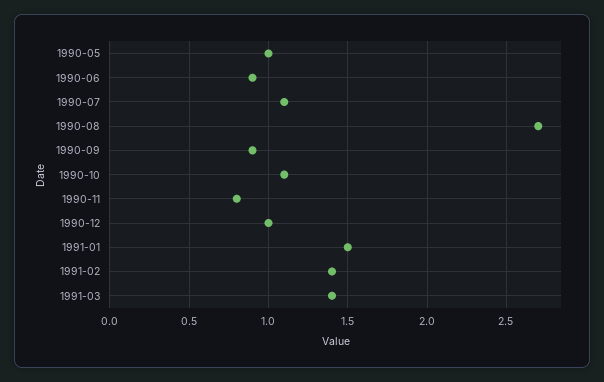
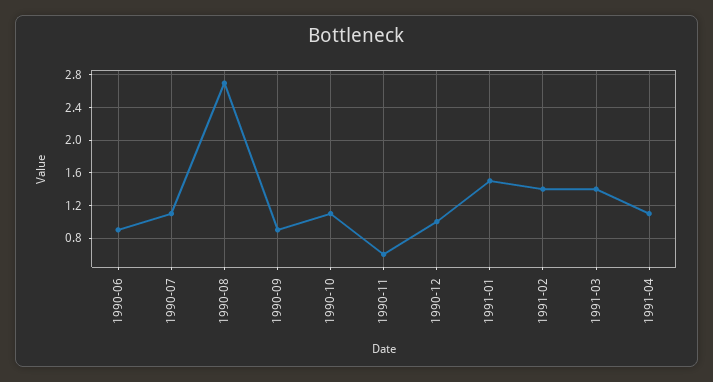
1990-05: 1 -> none
1990-11: 0.8 -> 0.6
1991-04: none -> 1.1

